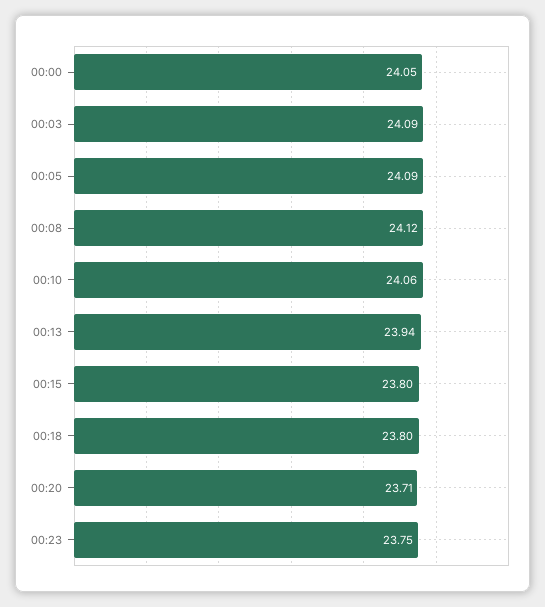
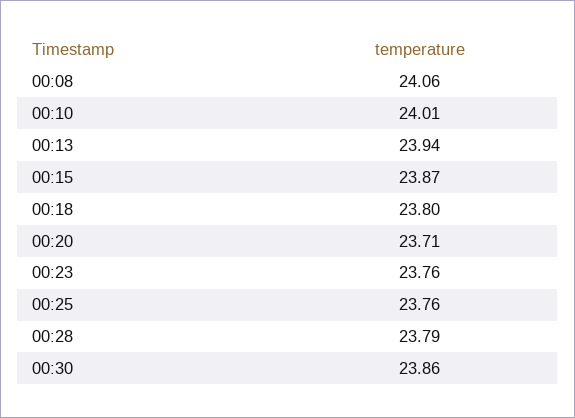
00:00: 24.05 -> none
00:03: 24.09 -> none
00:05: 24.09 -> none
00:08: 24.12 -> 24.06
00:10: 24.06 -> 24.01
00:15: 23.8 -> 23.87
00:23: 23.75 -> 23.76
00:25: none -> 23.76
00:28: none -> 23.79
00:30: none -> 23.86

